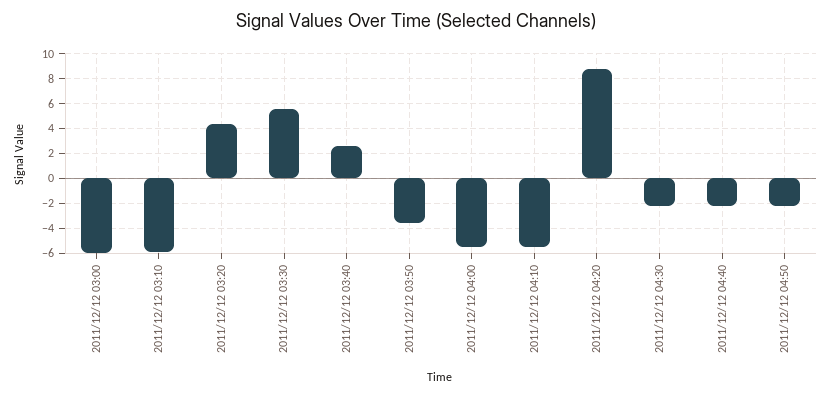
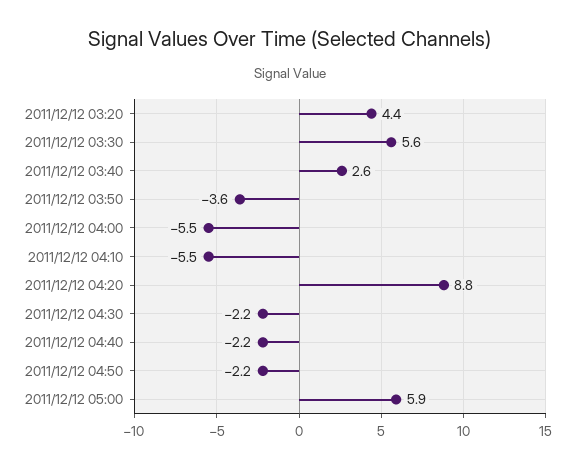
2011/12/12 03:00: -6 -> none
2011/12/12 03:10: -6 -> none
2011/12/12 05:00: none -> 5.9

